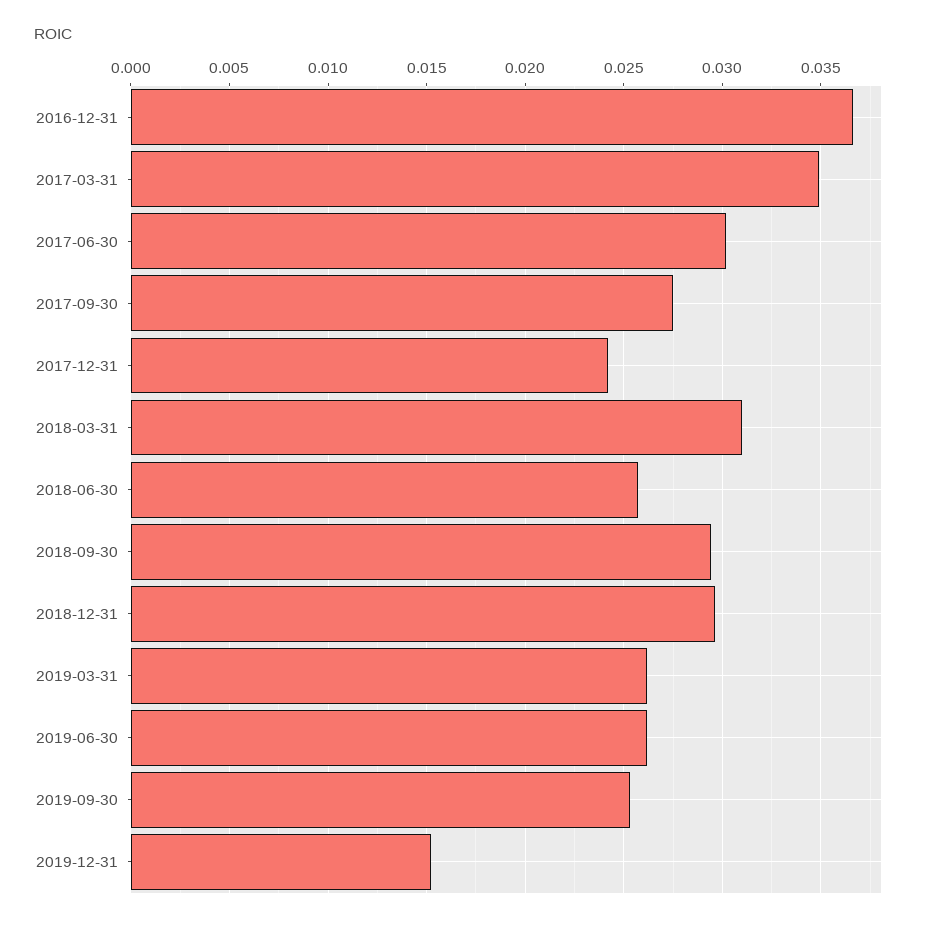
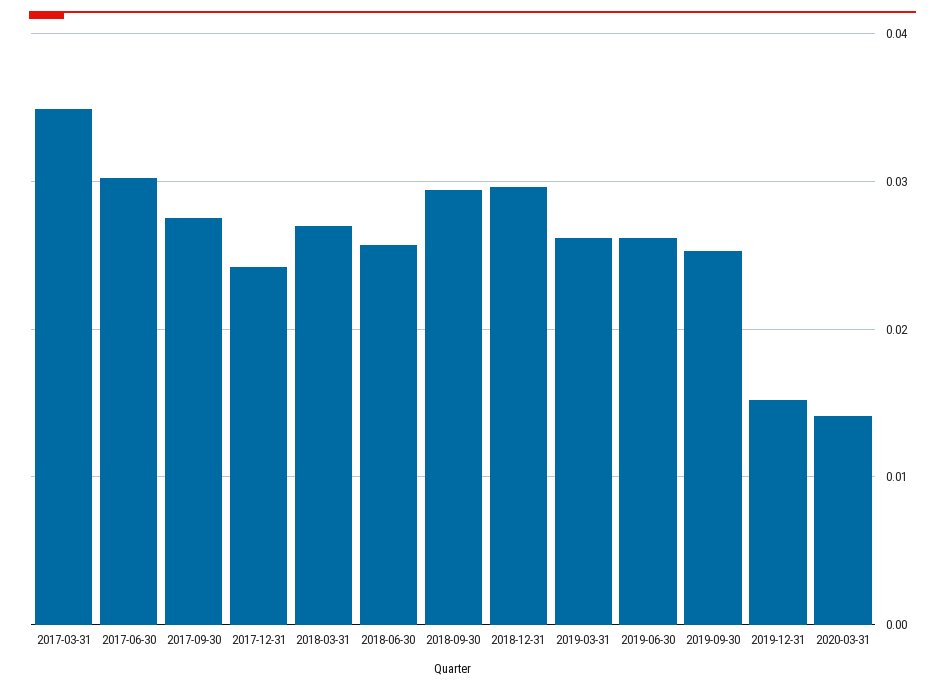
2016-12-31: 0.0365 -> none
2018-03-31: 0.031 -> 0.027
2020-03-31: none -> 0.014

